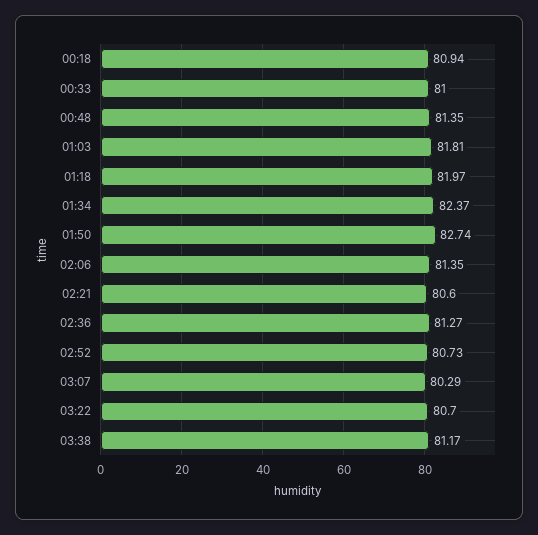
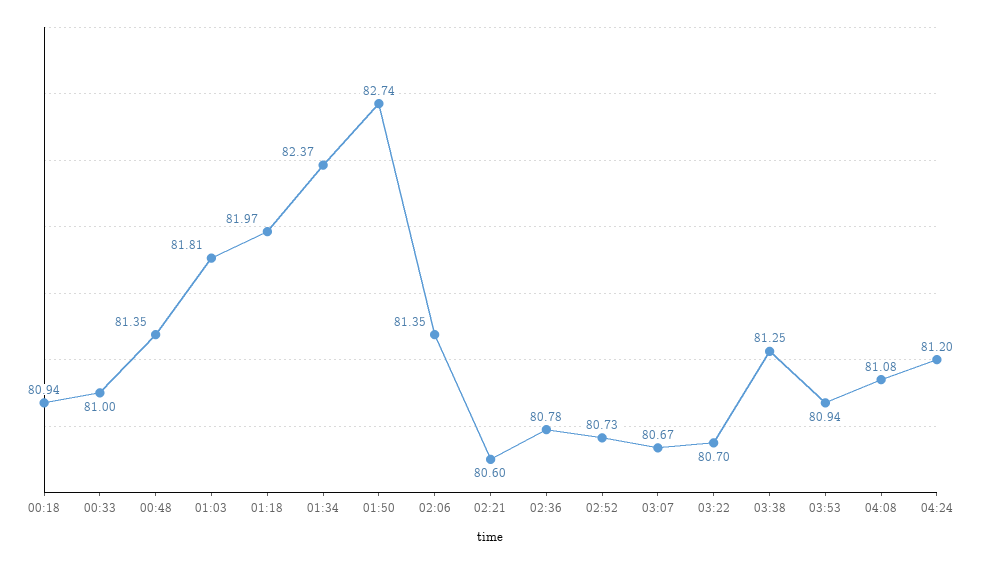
02:36: 81.27 -> 80.78
03:07: 80.29 -> 80.67
03:38: 81.17 -> 81.25
03:53: none -> 80.94
04:08: none -> 81.08
04:24: none -> 81.2

